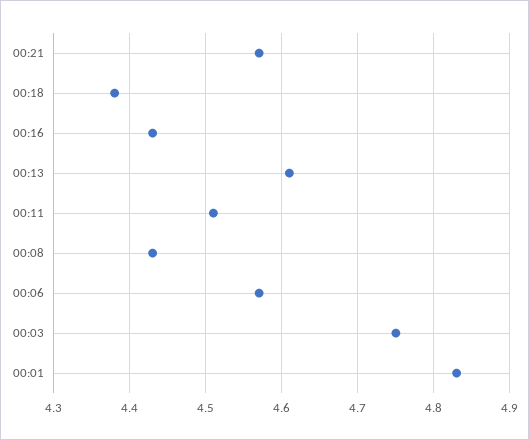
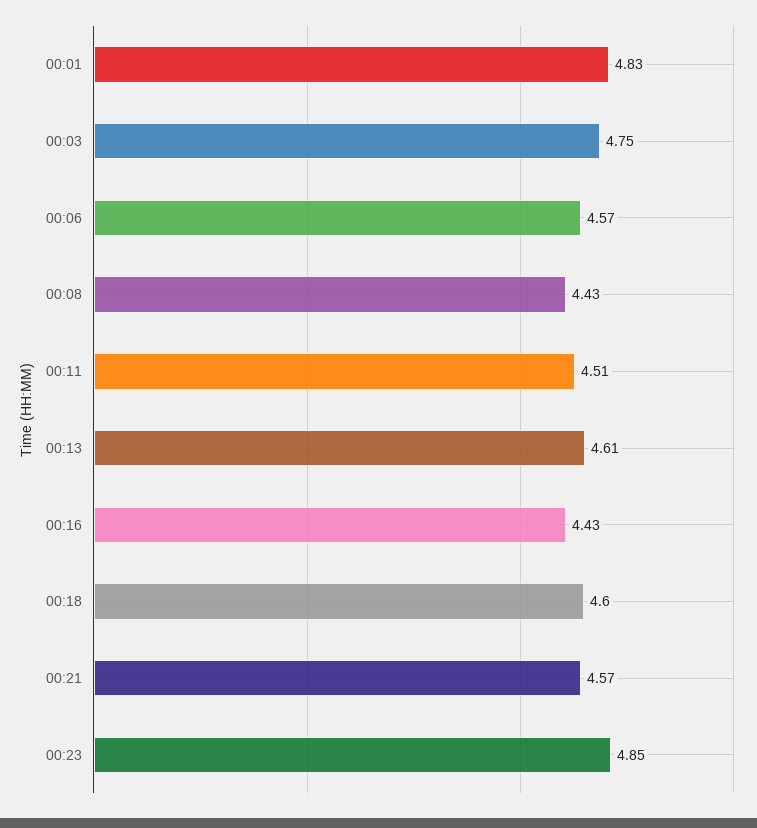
00:18: 4.38 -> 4.6
00:23: none -> 4.85

